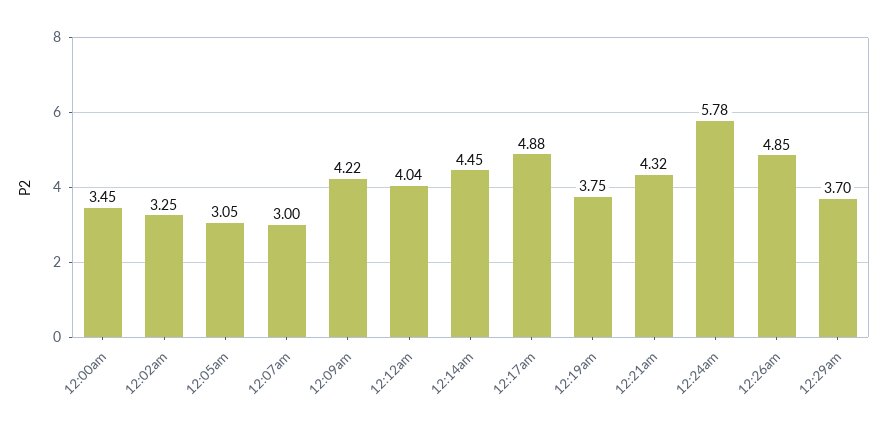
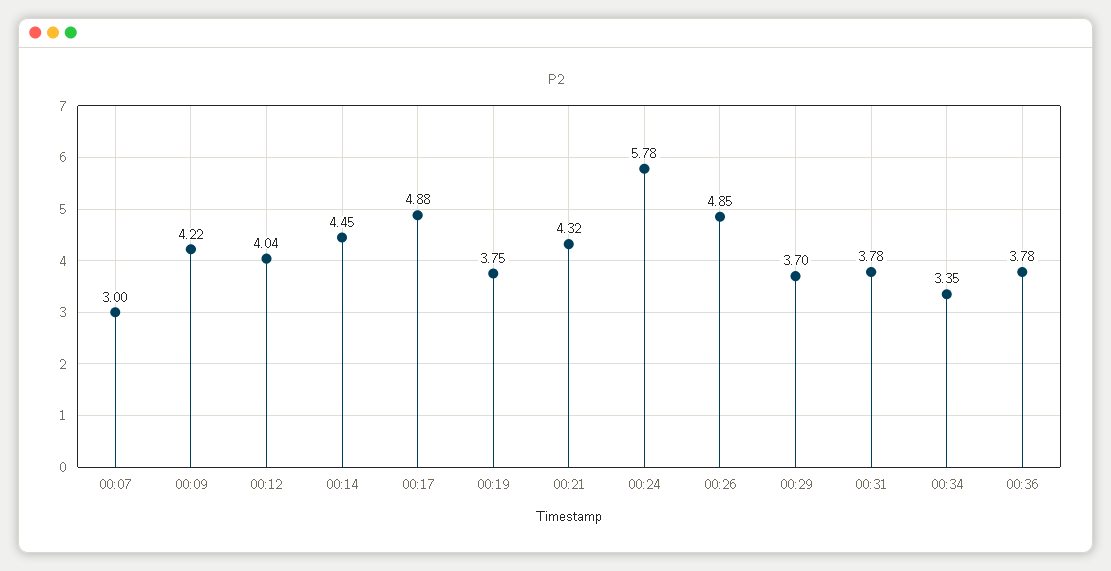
12:00am: 3.45 -> none
12:02am: 3.25 -> none
12:05am: 3.05 -> none
00:31: none -> 3.78
00:34: none -> 3.35
00:36: none -> 3.78

